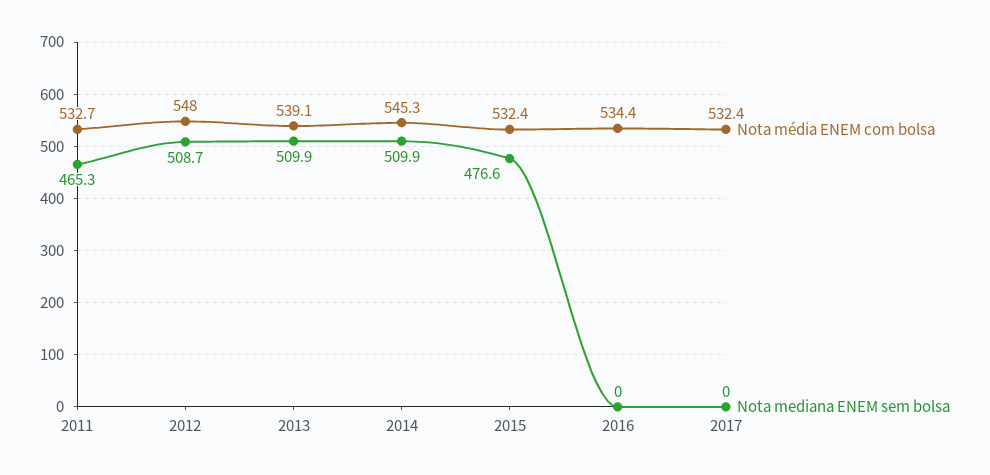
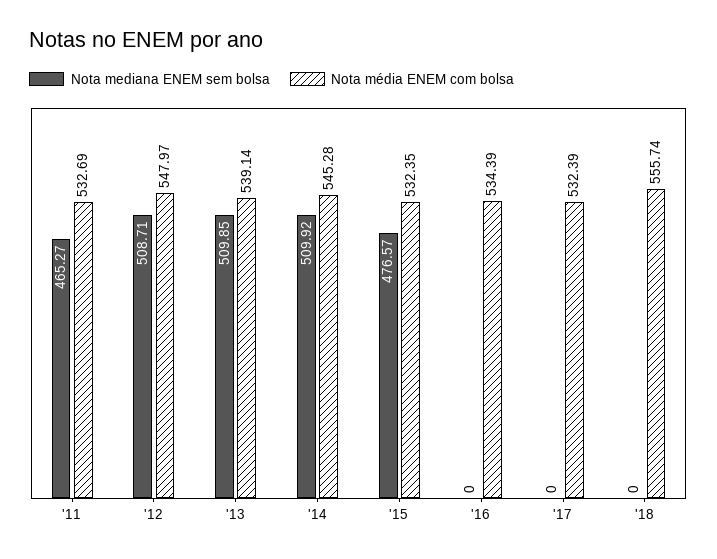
Nota mediana ENEM sem bolsa, '18: none -> 0
Nota média ENEM com bolsa, '18: none -> 555.74

